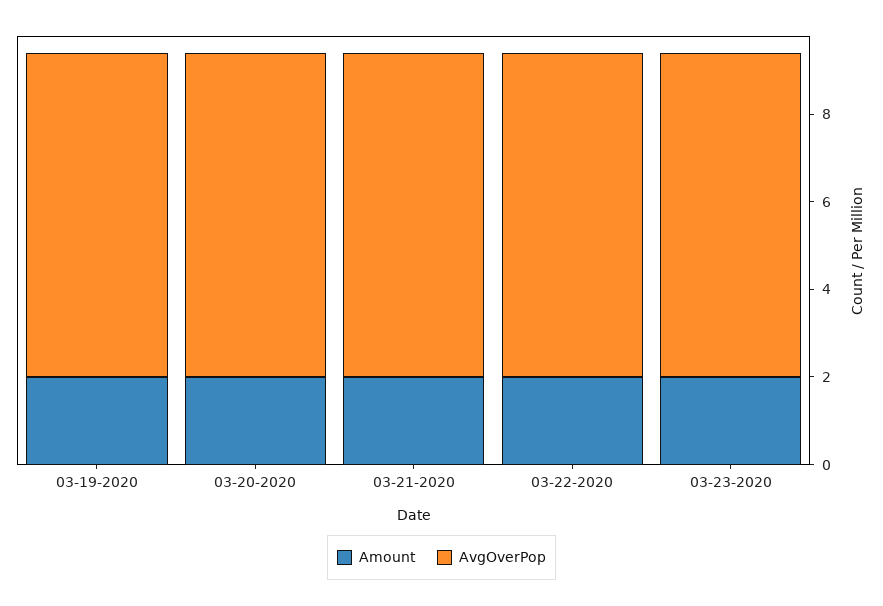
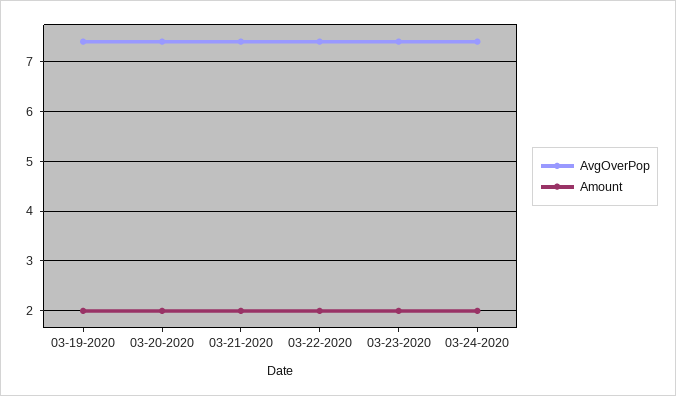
AvgOverPop, 03-24-2020: none -> 7.5
Amount, 03-24-2020: none -> 2

